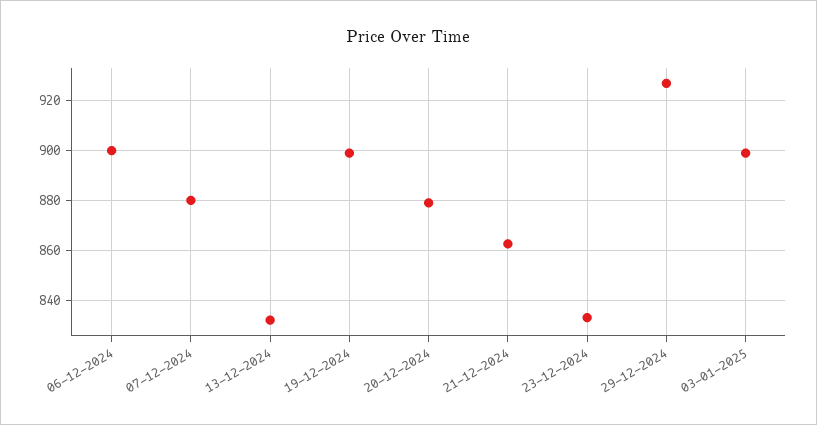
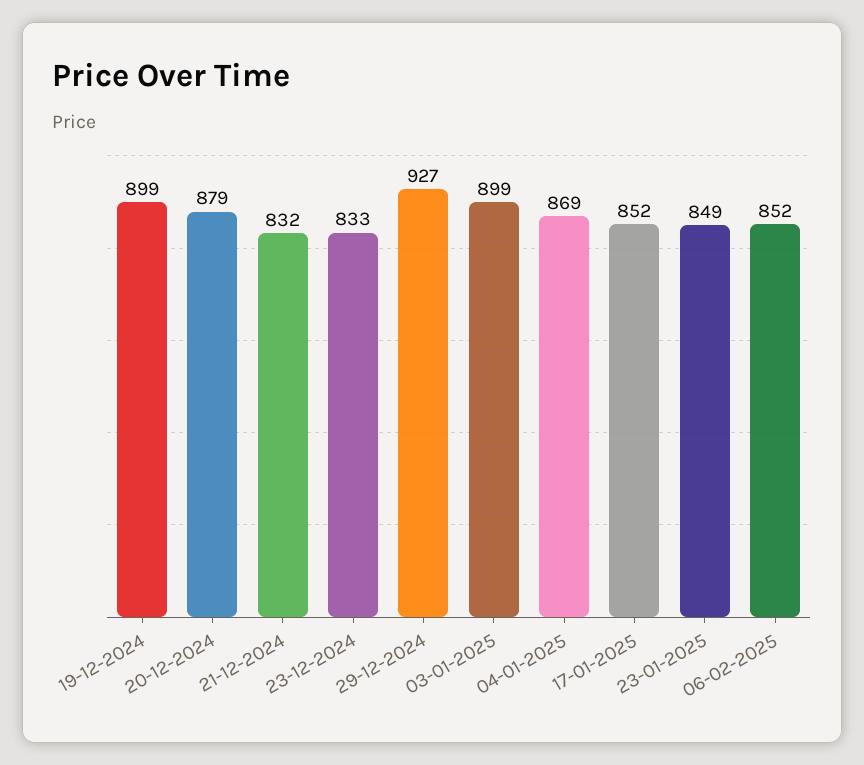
06-12-2024: 900 -> none
07-12-2024: 880 -> none
13-12-2024: 832.5 -> none
21-12-2024: 862.5 -> 832
04-01-2025: none -> 869
17-01-2025: none -> 852
23-01-2025: none -> 849
06-02-2025: none -> 852

